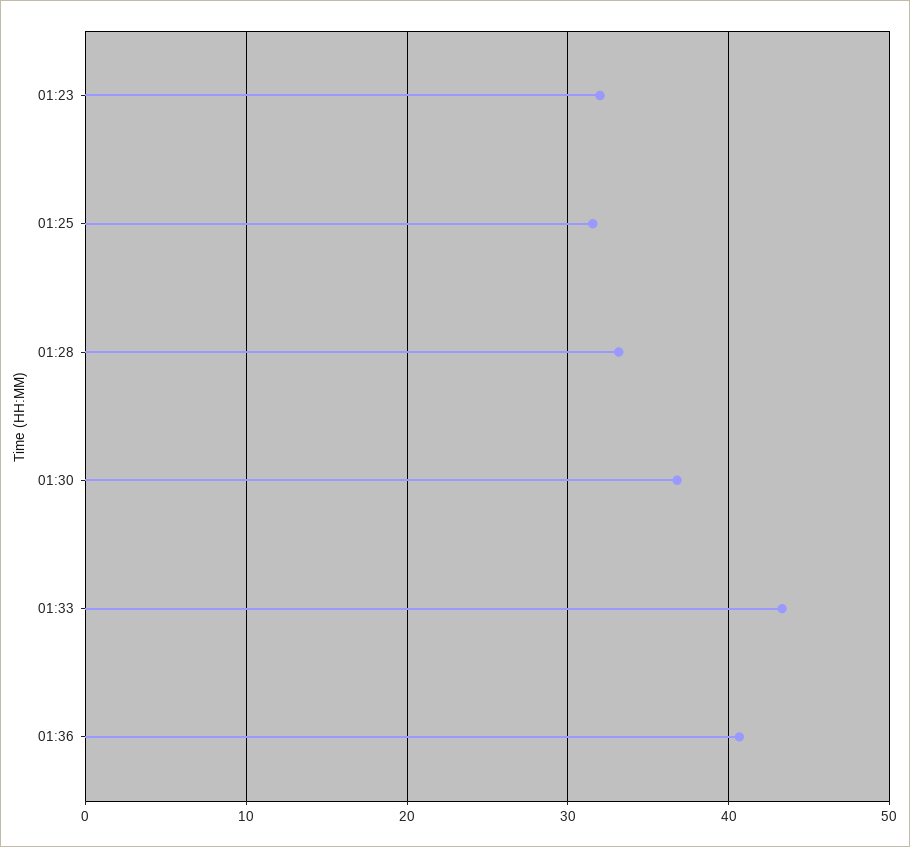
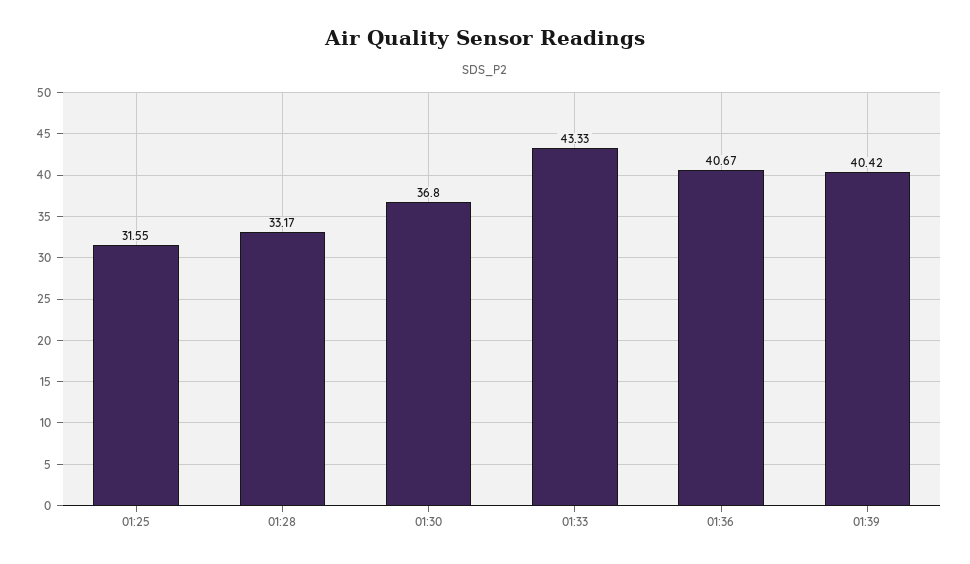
01:23: 32 -> none
01:39: none -> 40.42

